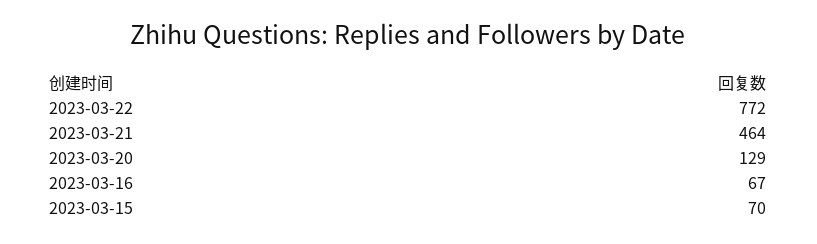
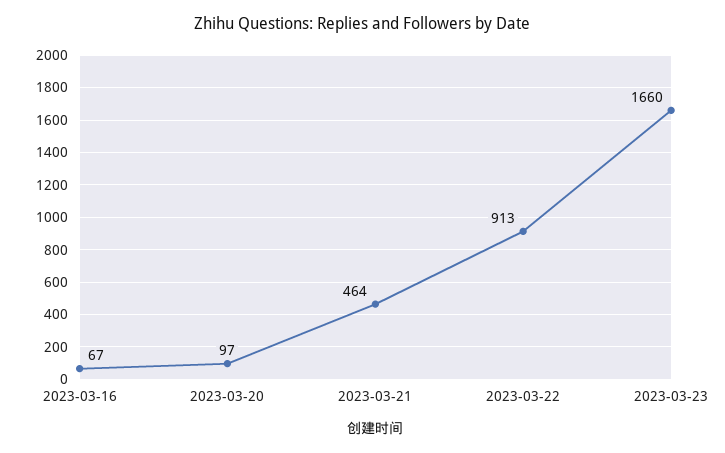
2023-03-22: 772 -> 913
2023-03-20: 129 -> 97
2023-03-15: 70 -> none
2023-03-23: none -> 1660

